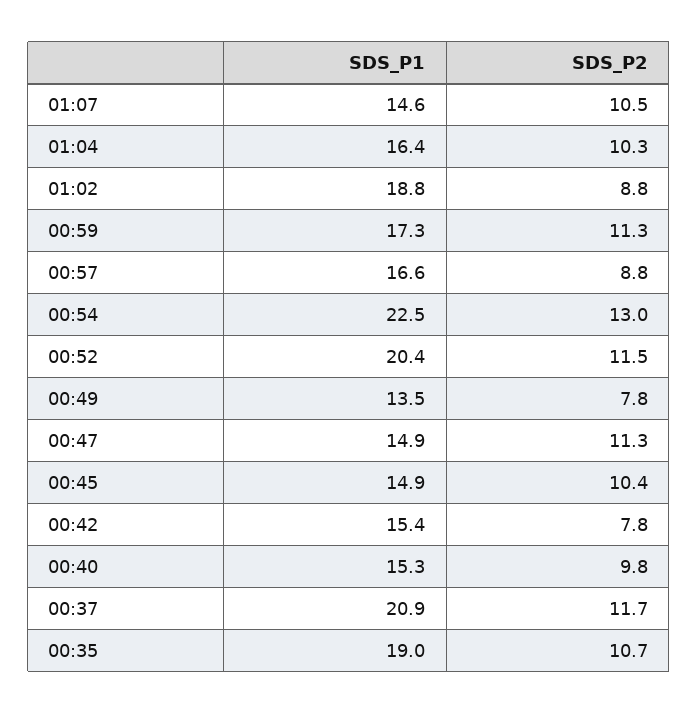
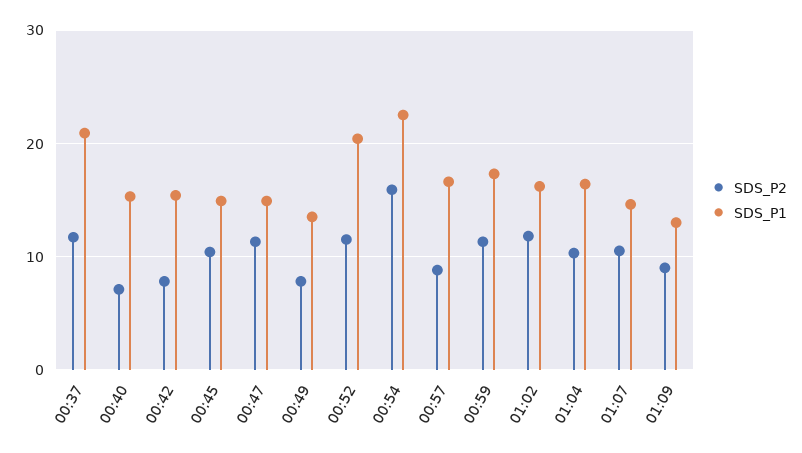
SDS_P1, 01:02: 18.8 -> 16
SDS_P2, 01:02: 8.8 -> 12
SDS_P2, 00:54: 13 -> 16
SDS_P2, 00:40: 9.8 -> 7
SDS_P1, 00:35: 19 -> none
SDS_P2, 00:35: 10.7 -> none
SDS_P2, 01:09: none -> 9
SDS_P1, 01:09: none -> 13

